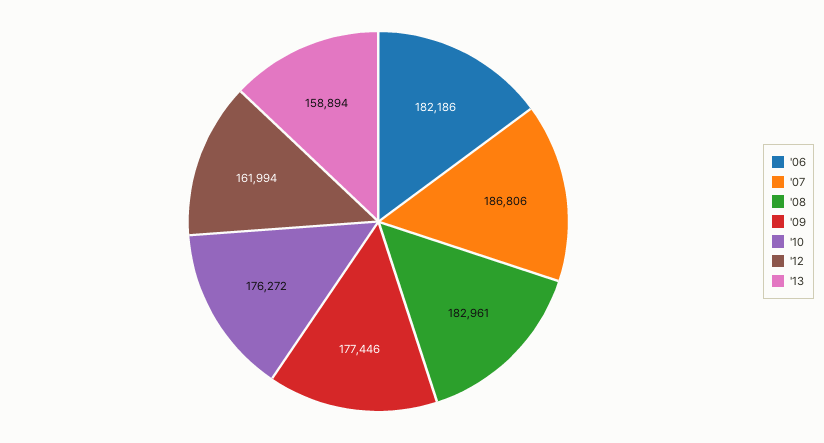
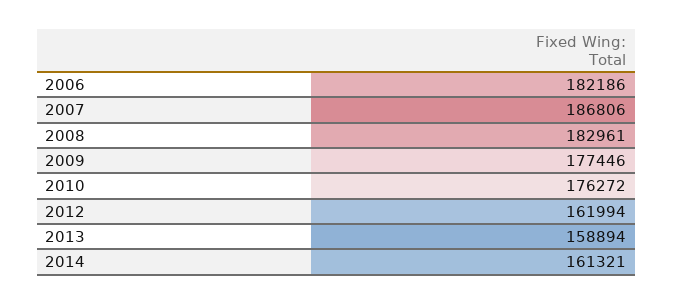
2014: none -> 161321

